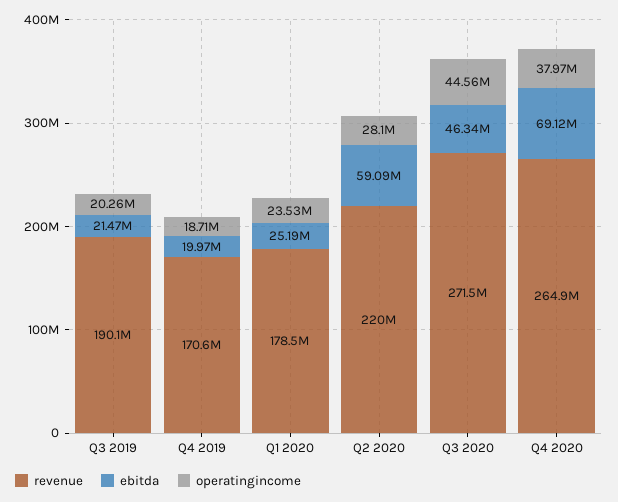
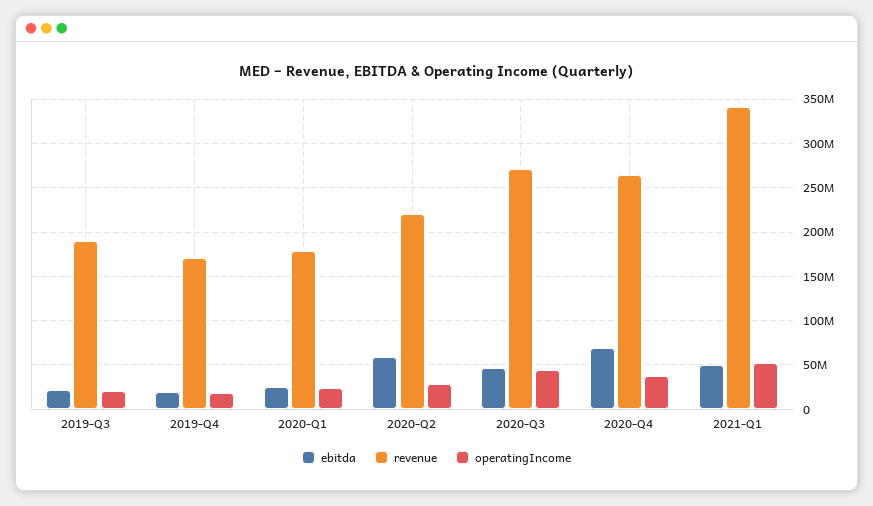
ebitda, 2021-Q1: none -> 50000000
revenue, 2021-Q1: none -> 340000000
operatingincome, 2021-Q1: none -> 50000000

